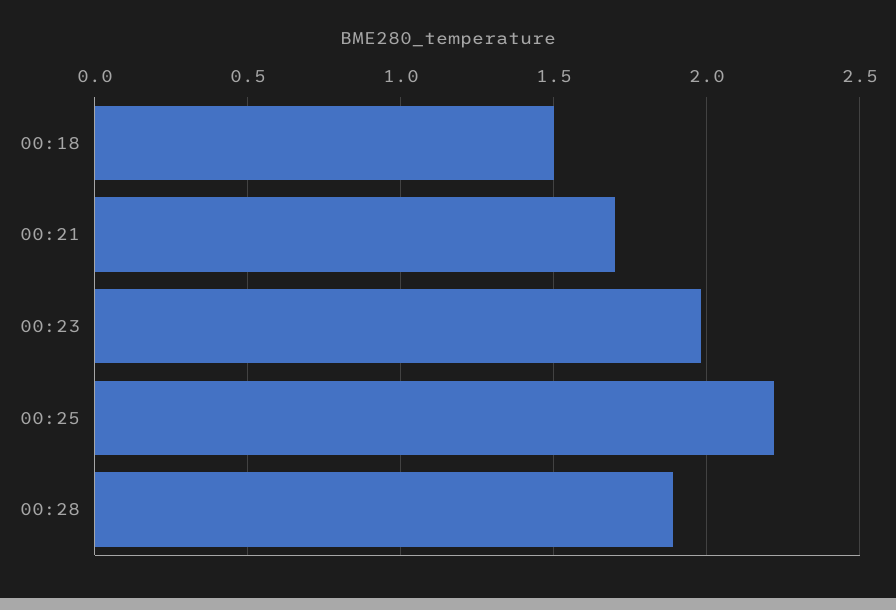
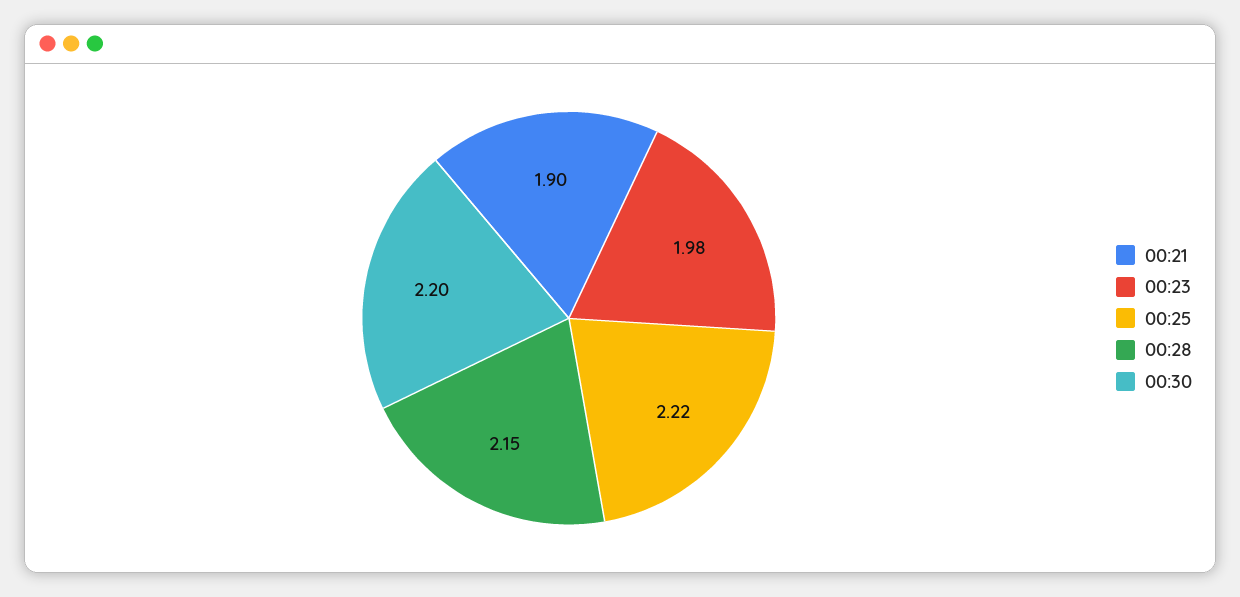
00:18: 1.5 -> none
00:21: 1.7 -> 1.9
00:28: 1.9 -> 2.15
00:30: none -> 2.2

